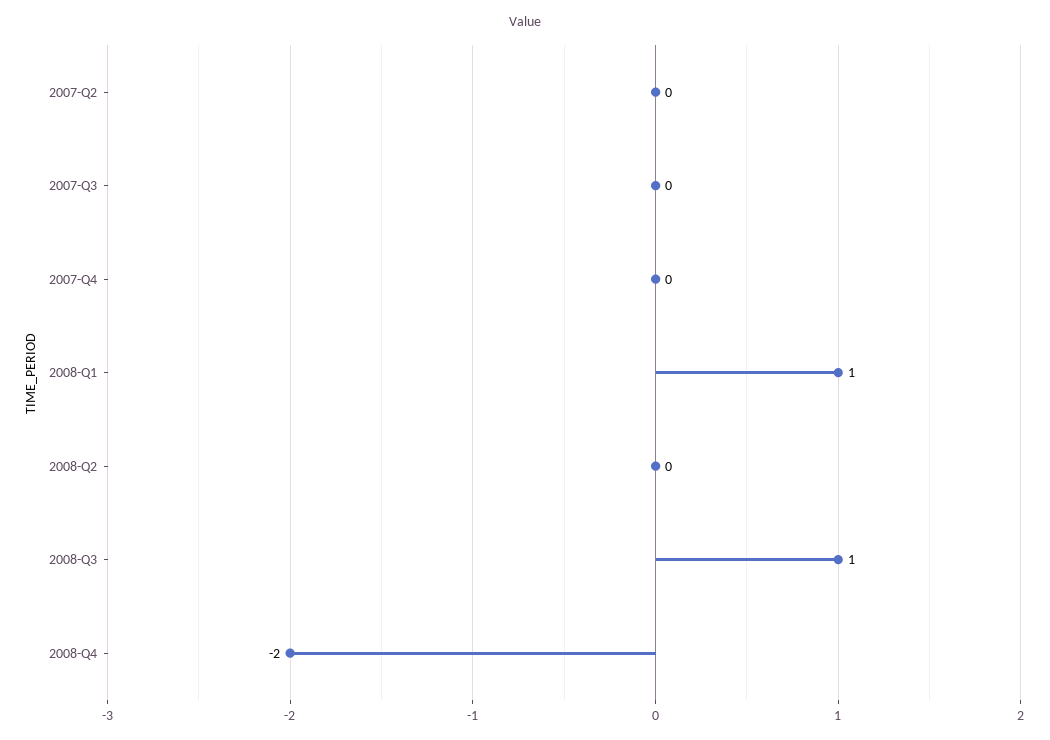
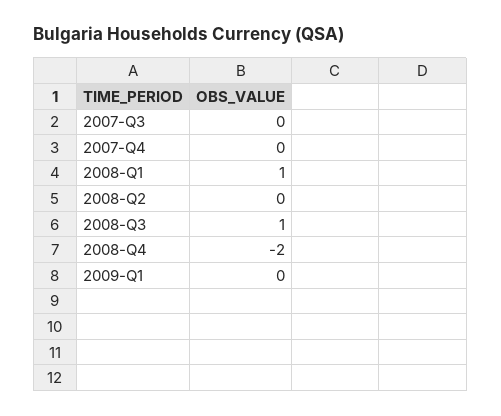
2007-Q2: 0 -> none
2009-Q1: none -> 0

